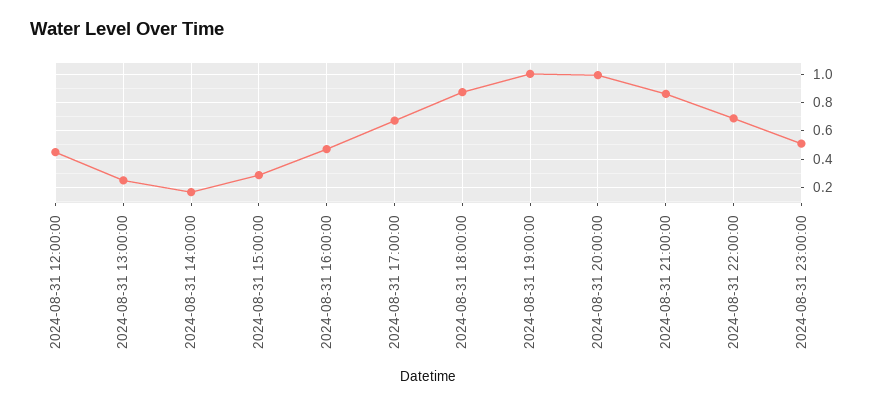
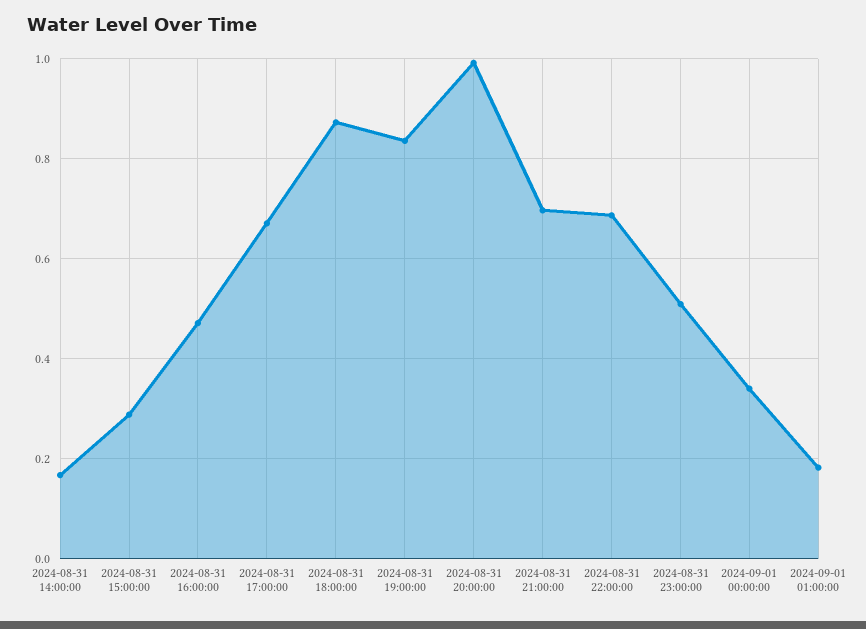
2024-08-31 12:00:00: 0.45 -> none
2024-08-31 13:00:00: 0.25 -> none
2024-08-31 19:00:00: 1 -> 0.84
2024-08-31 21:00:00: 0.85 -> 0.7
2024-09-01 00:00:00: none -> 0.34
2024-09-01 01:00:00: none -> 0.18

